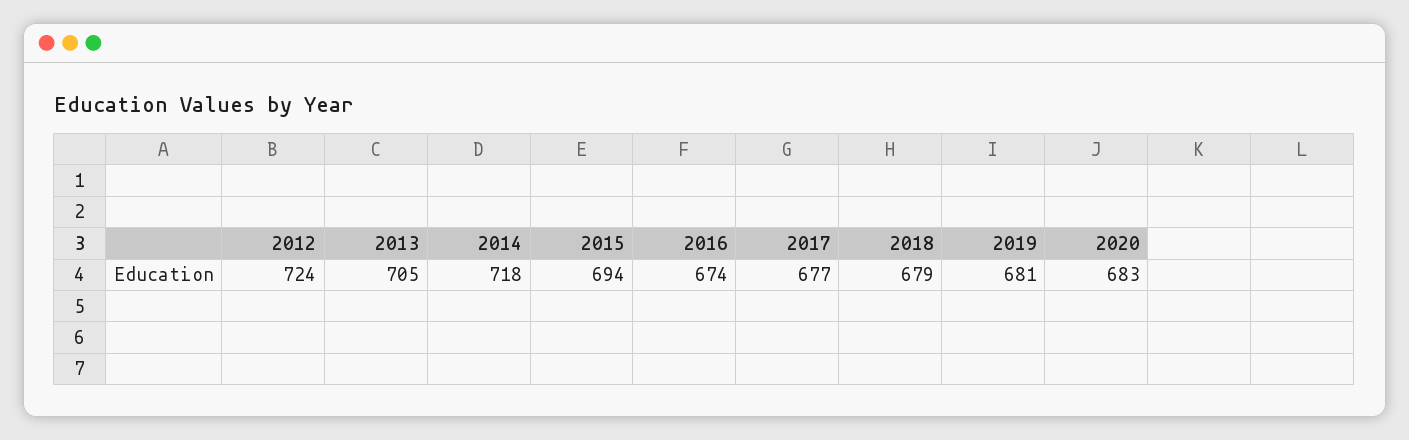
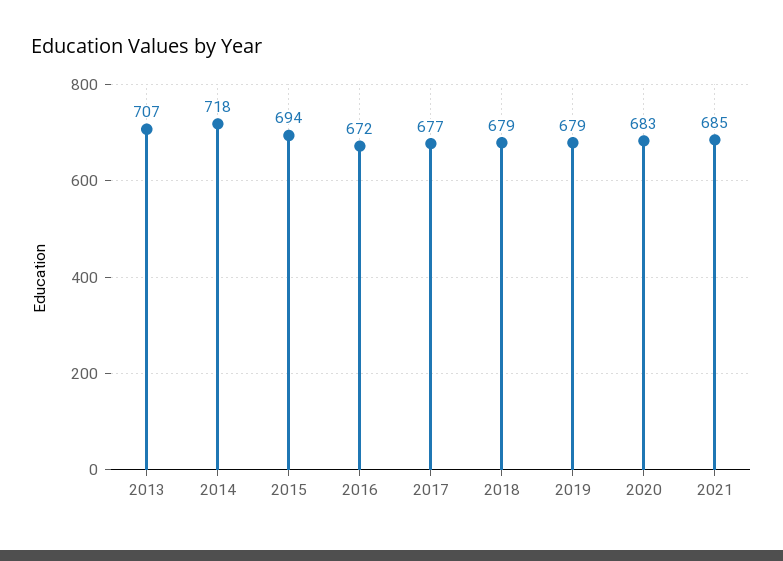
2012: 724 -> none
2013: 705 -> 707
2016: 674 -> 672
2019: 681 -> 679
2021: none -> 685

